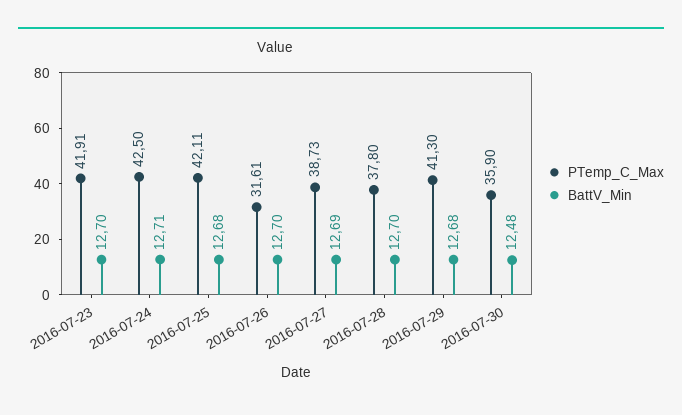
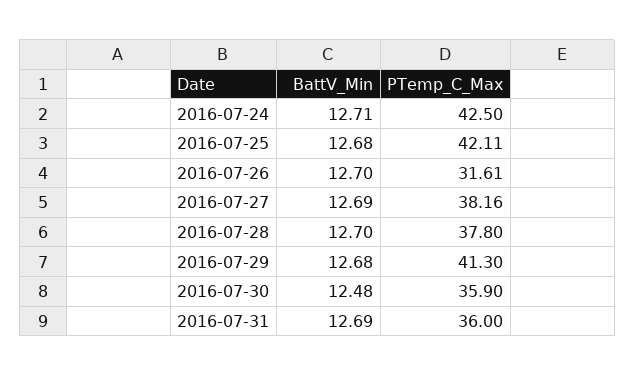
PTemp_C_Max, 2016-07-23: 41.91 -> none
BattV_Min, 2016-07-23: 12.7 -> none
PTemp_C_Max, 2016-07-27: 38.73 -> 38.16
BattV_Min, 2016-07-31: none -> 12.69
PTemp_C_Max, 2016-07-31: none -> 36

